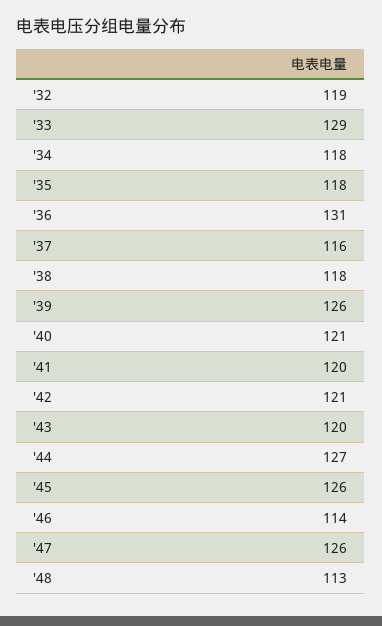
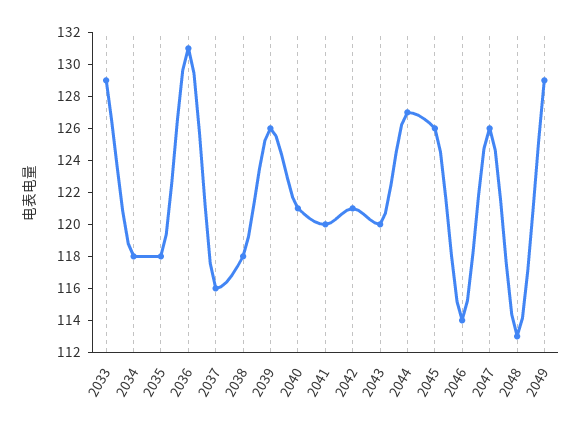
'32: 119 -> none
2049: none -> 129

